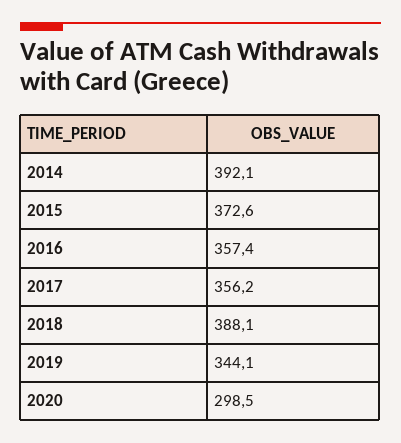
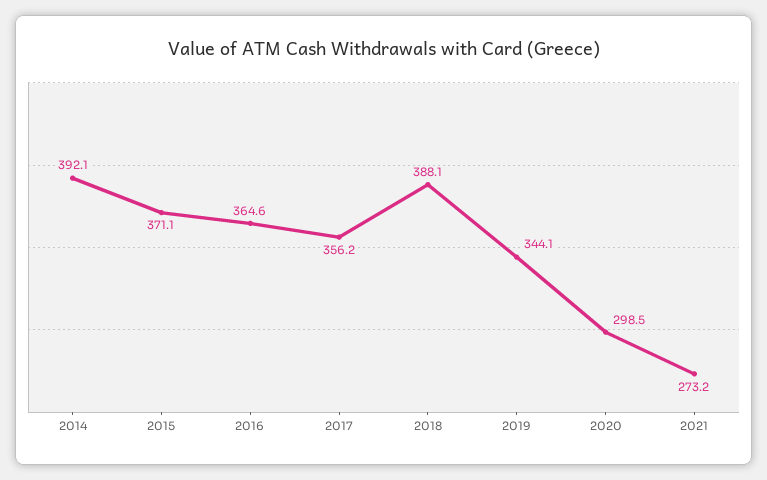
2015: 372.6 -> 371.1
2016: 357.4 -> 364.6
2021: none -> 273.2

